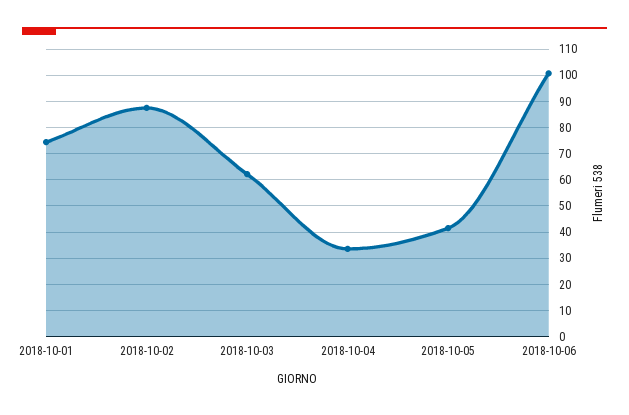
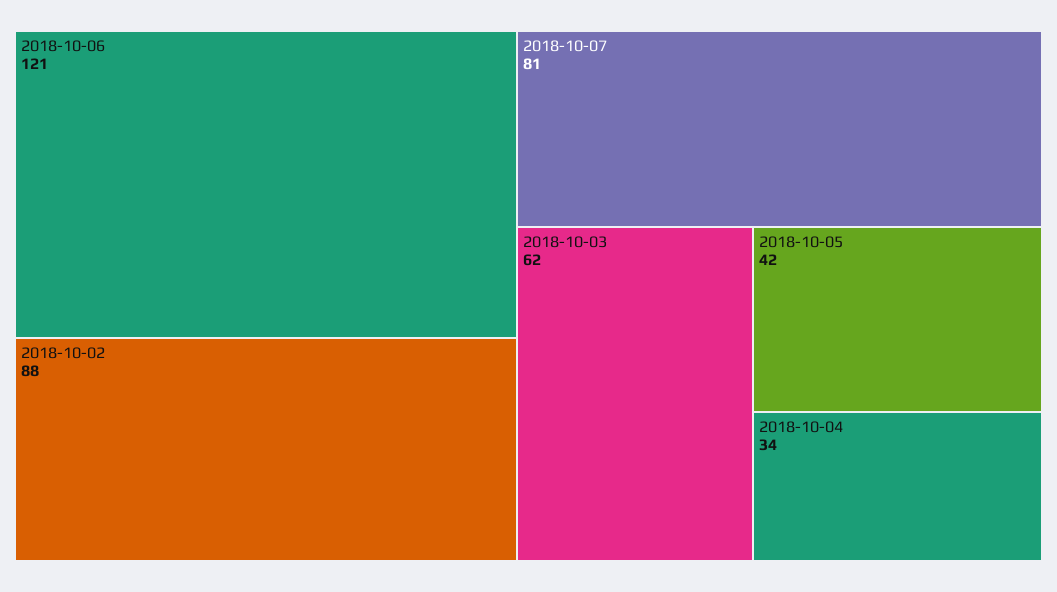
2018-10-01: 75 -> none
2018-10-06: 100 -> 121
2018-10-07: none -> 81

